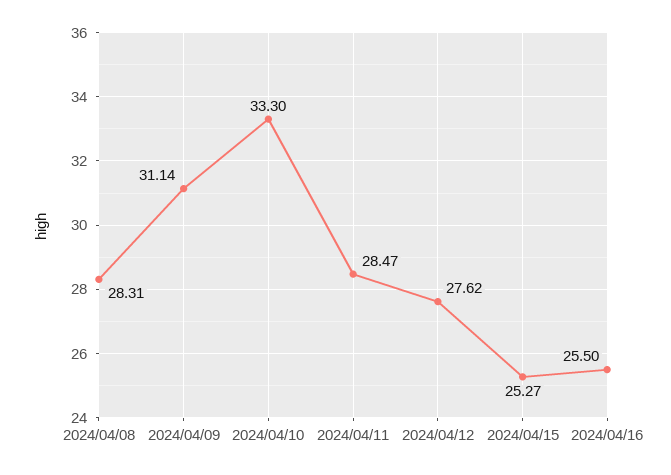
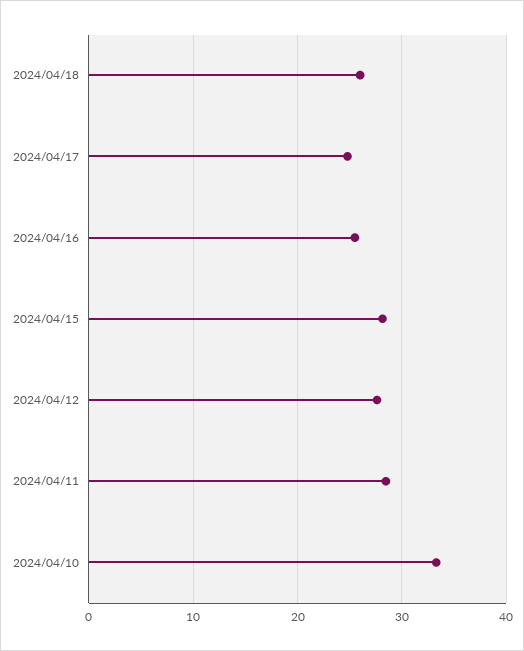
2024/04/08: 28.31 -> none
2024/04/09: 31.14 -> none
2024/04/15: 25.27 -> 28
2024/04/18: none -> 26
2024/04/17: none -> 25

